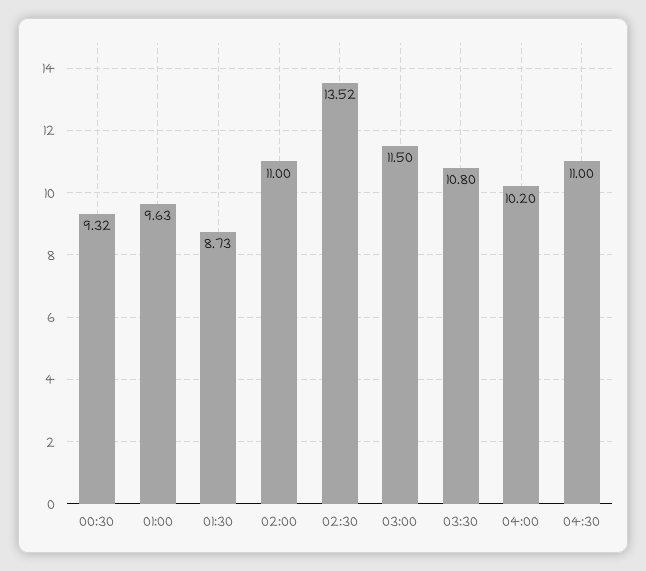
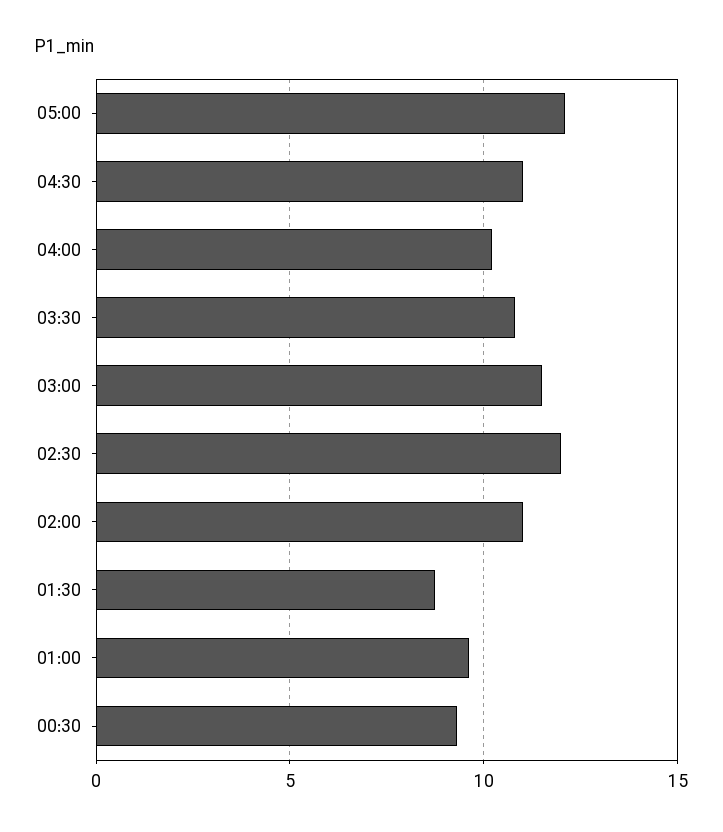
02:30: 13.52 -> 12
05:00: none -> 12

